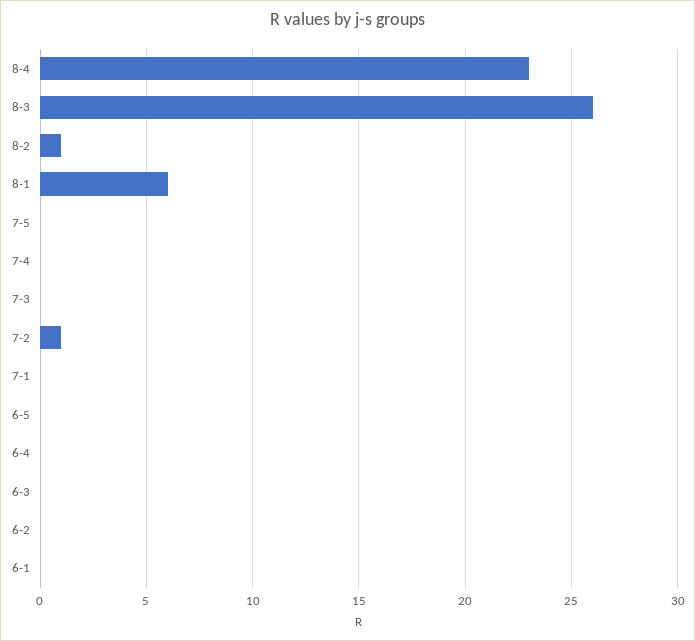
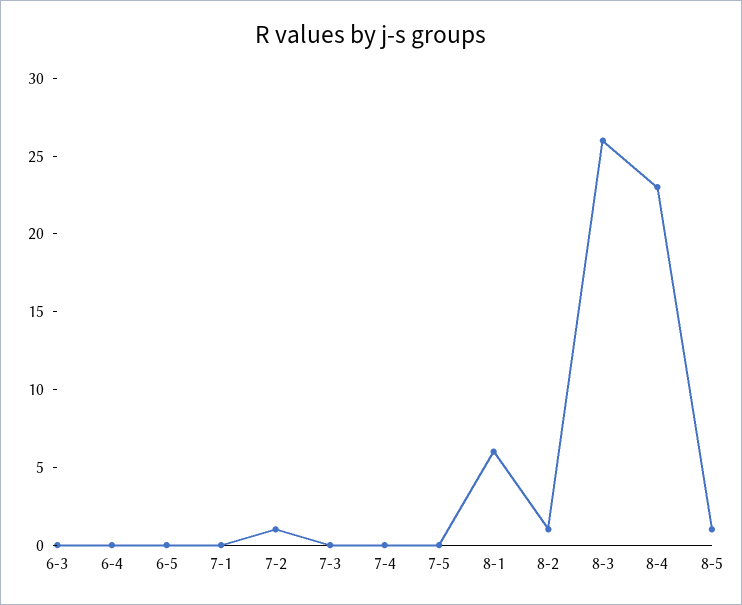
6-2: 0 -> none
6-1: 0 -> none
8-5: none -> 1

